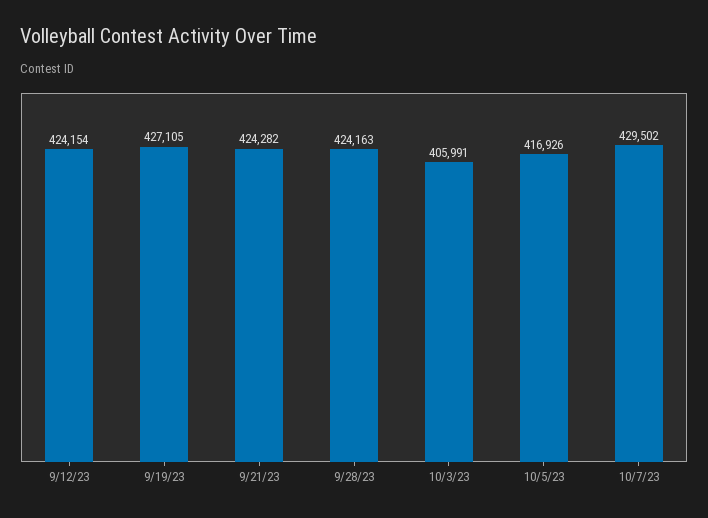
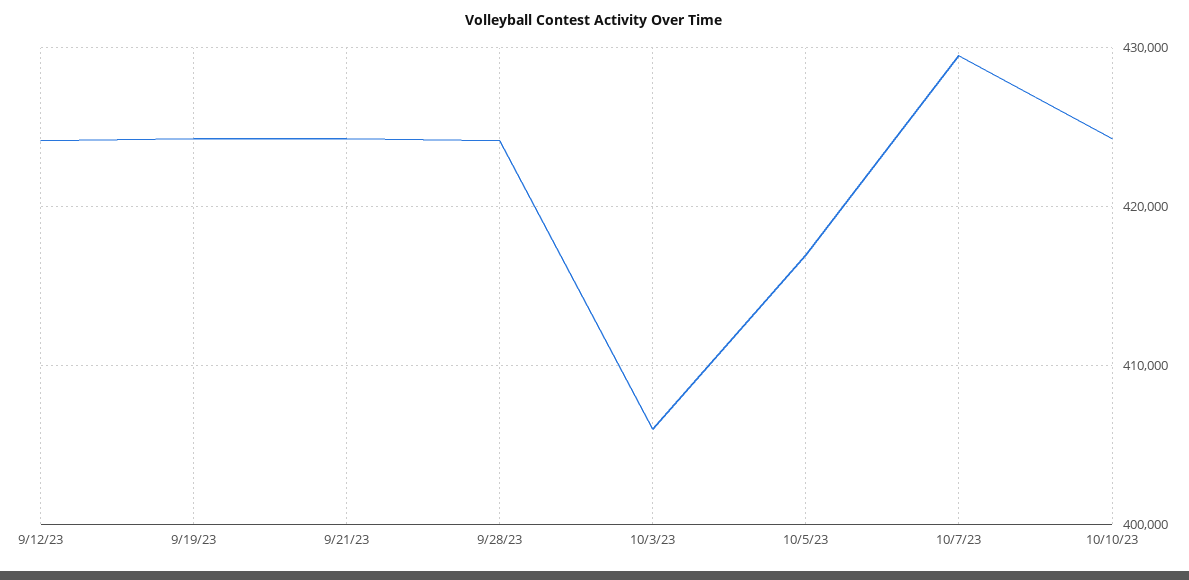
9/19/23: 427105 -> 424000
10/10/23: none -> 424000

